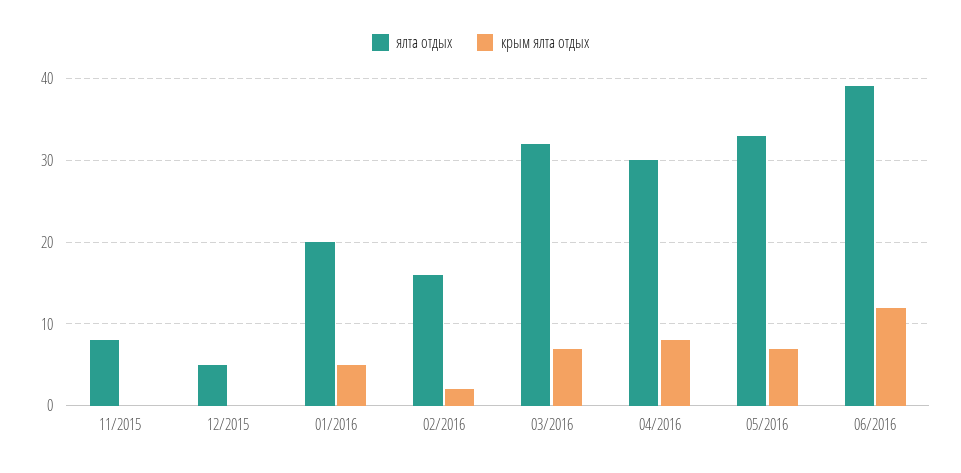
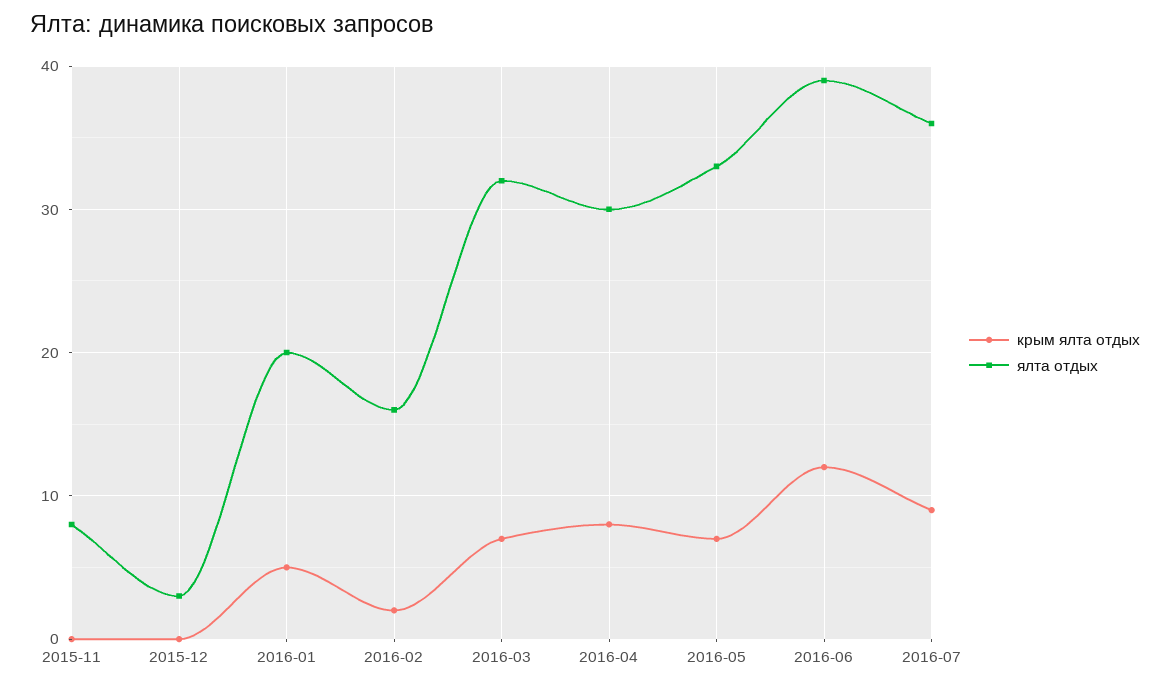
ялта отдых, 12/2015: 5 -> 3
крым ялта отдых, 2016-07: none -> 9
ялта отдых, 2016-07: none -> 36

